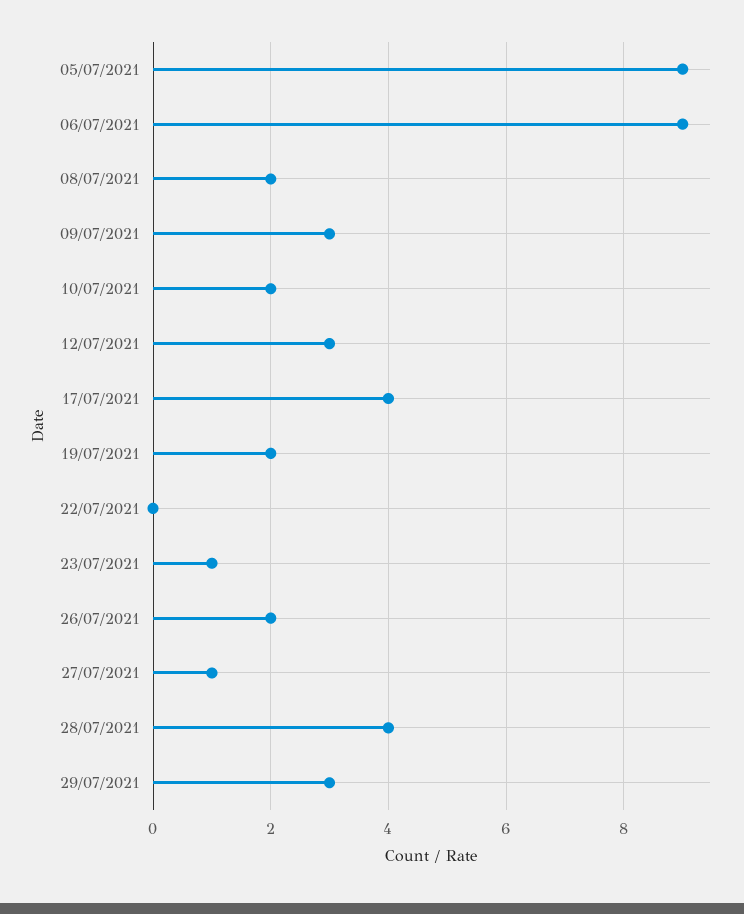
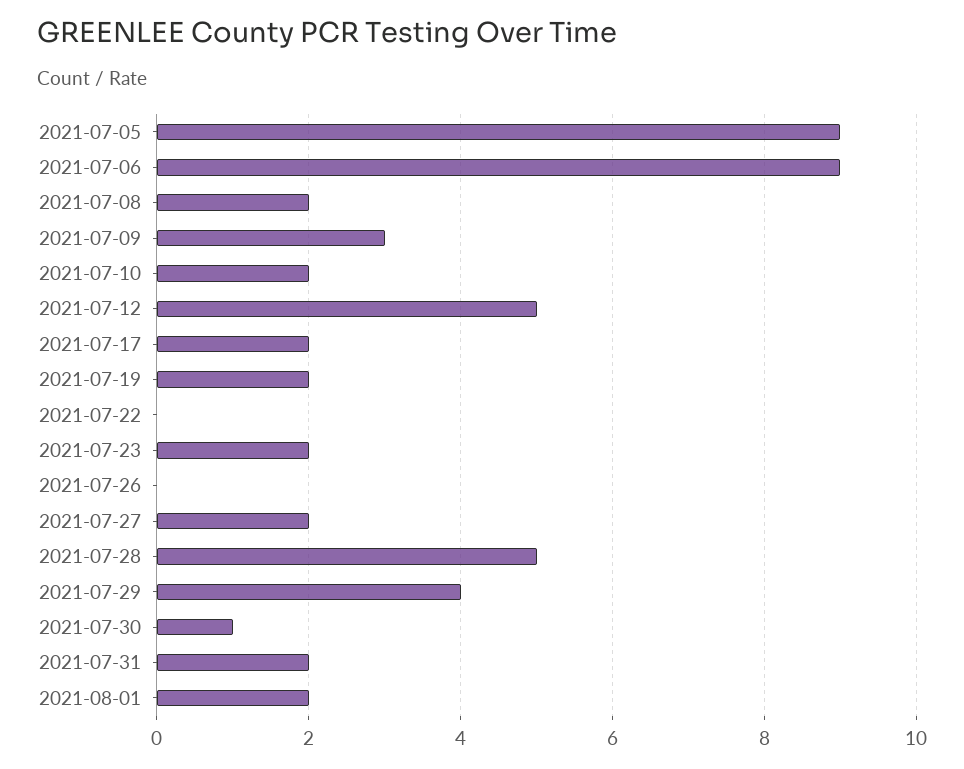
12/07/2021: 3 -> 5
17/07/2021: 4 -> 2
23/07/2021: 1 -> 2
26/07/2021: 2 -> 0
27/07/2021: 1 -> 2
28/07/2021: 4 -> 5
29/07/2021: 3 -> 4
2021-07-30: none -> 1
2021-07-31: none -> 2
2021-08-01: none -> 2

